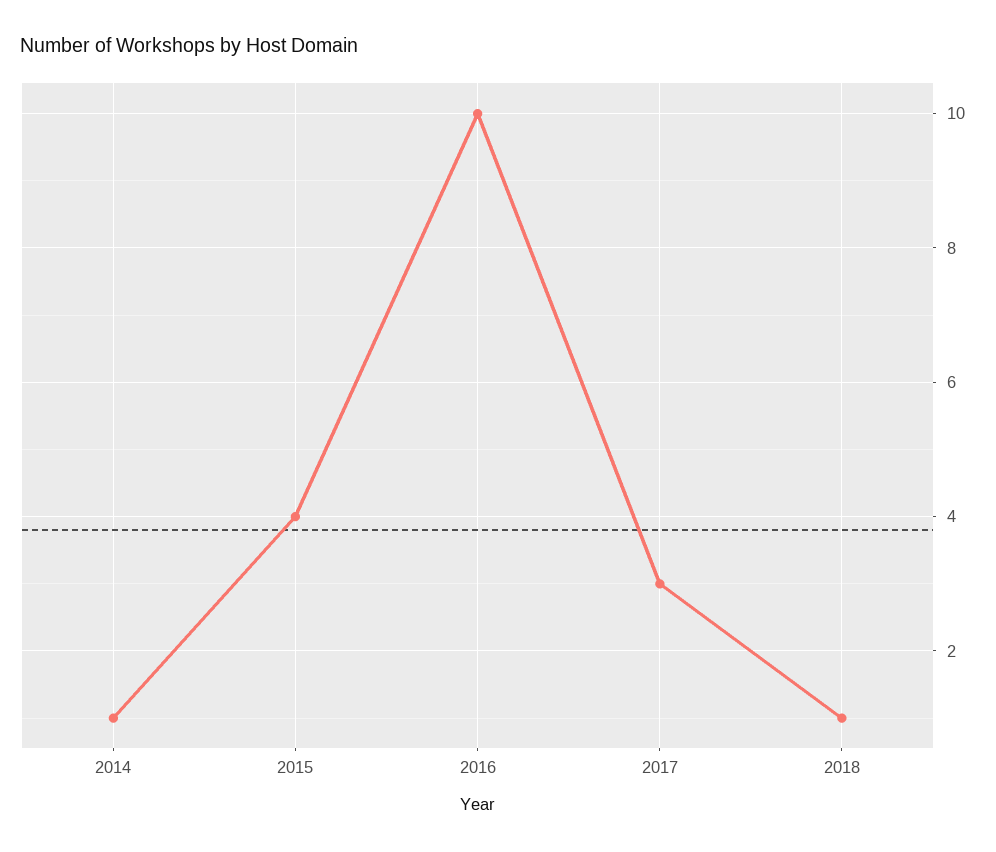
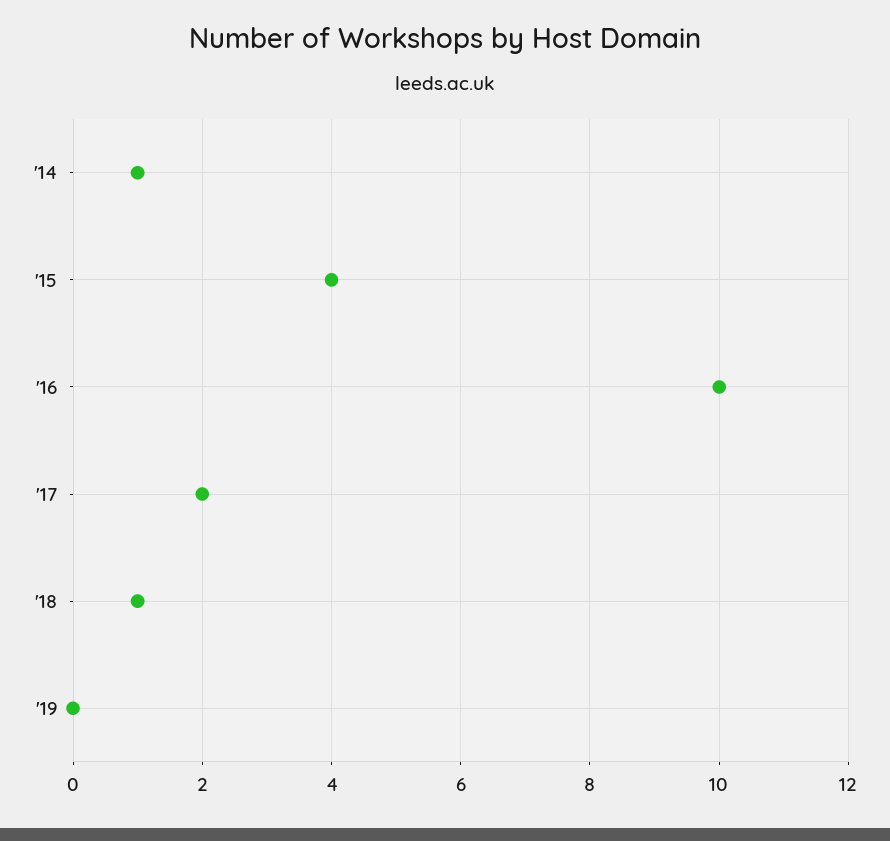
2017: 3 -> 2
'19: none -> 0

